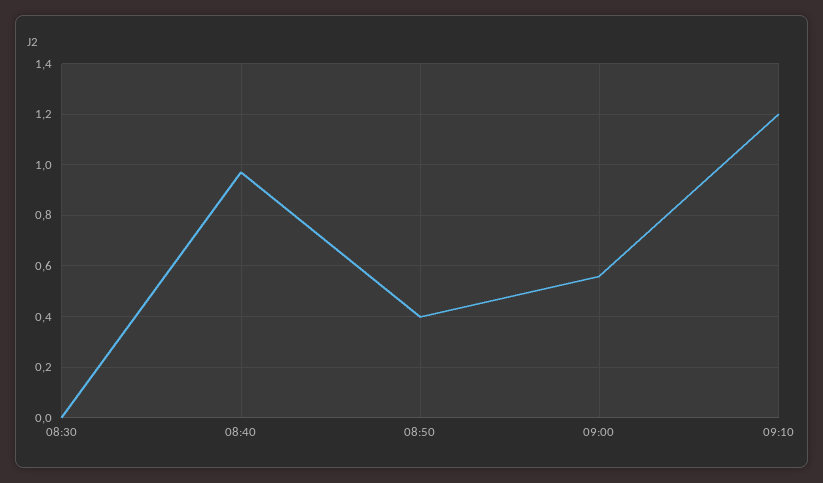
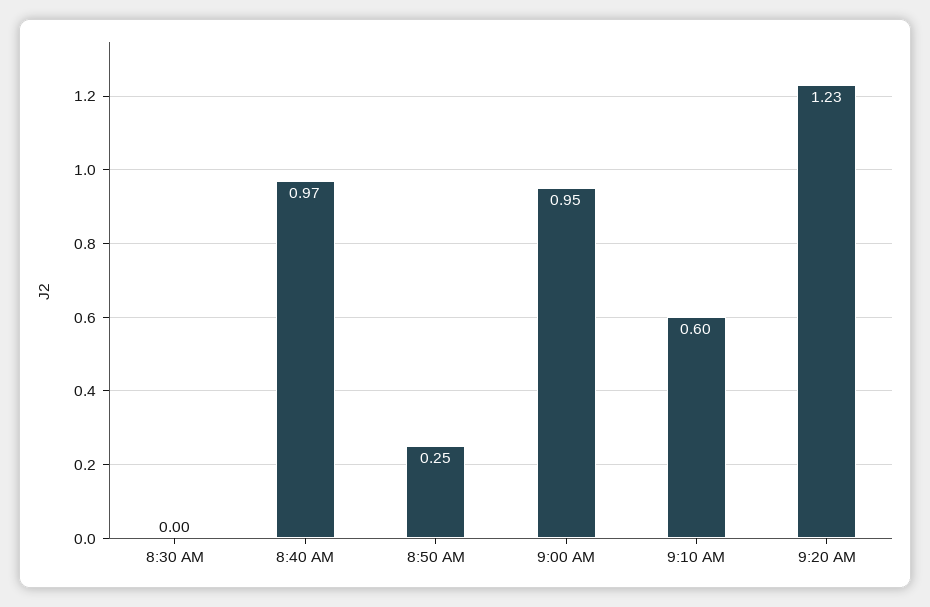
08:50: 0.4 -> 0.25
09:00: 0.55 -> 0.95
09:10: 1.2 -> 0.6
9:20 AM: none -> 1.23

